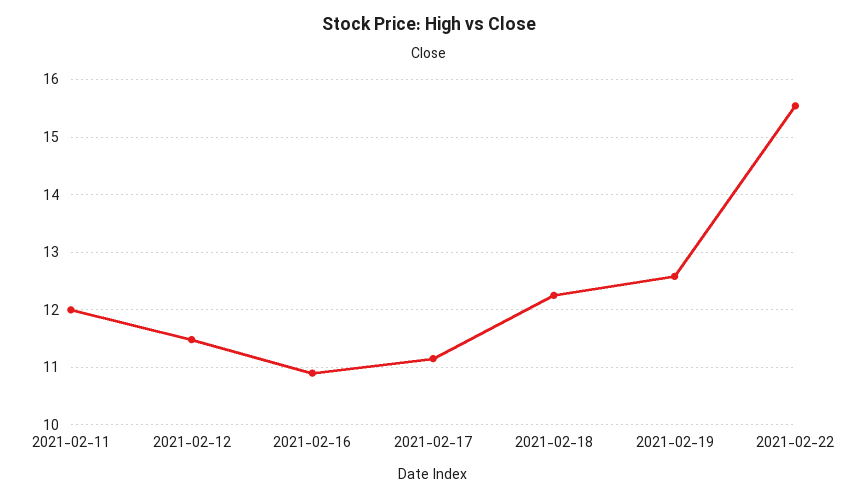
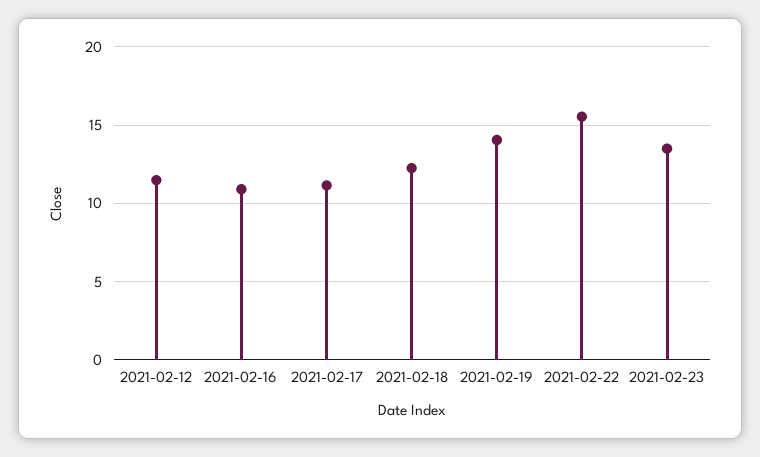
2021-02-11: 12 -> none
2021-02-19: 12.6 -> 14
2021-02-23: none -> 13.5

